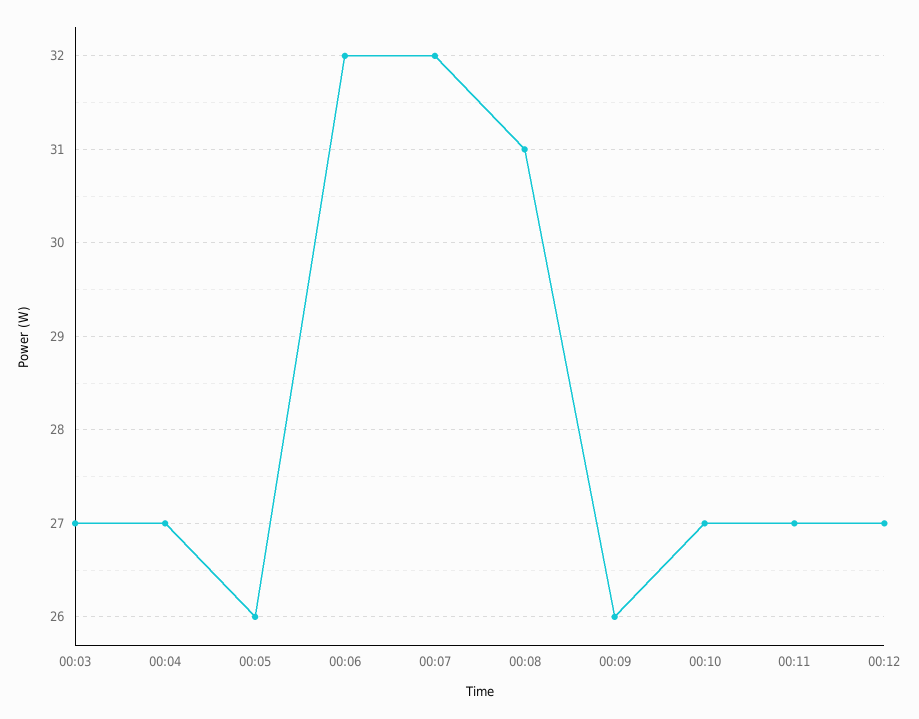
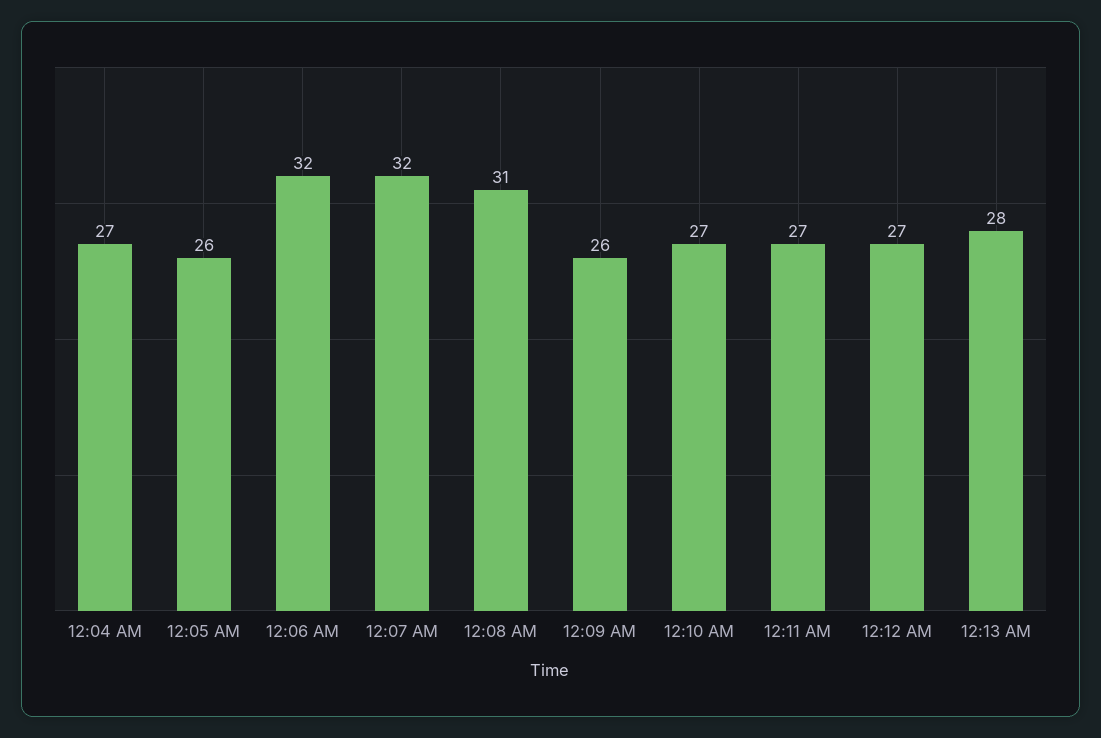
00:03: 27 -> none
12:13 AM: none -> 28

